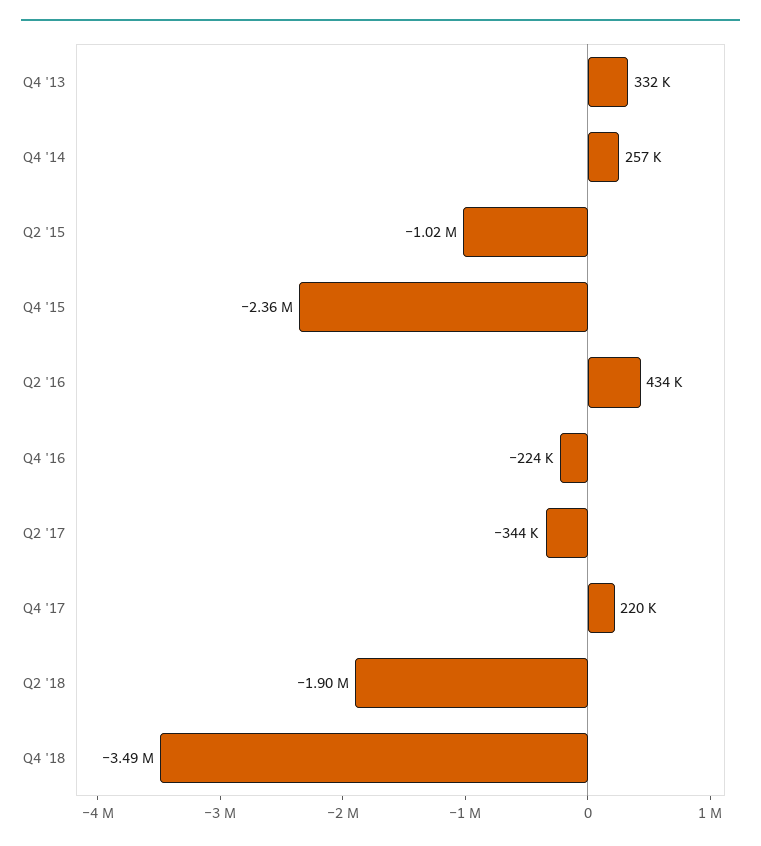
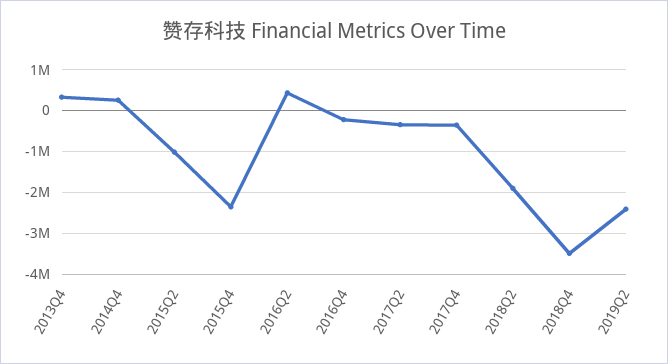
Q4 '17: 220000 -> -400000
2019Q2: none -> -2400000

